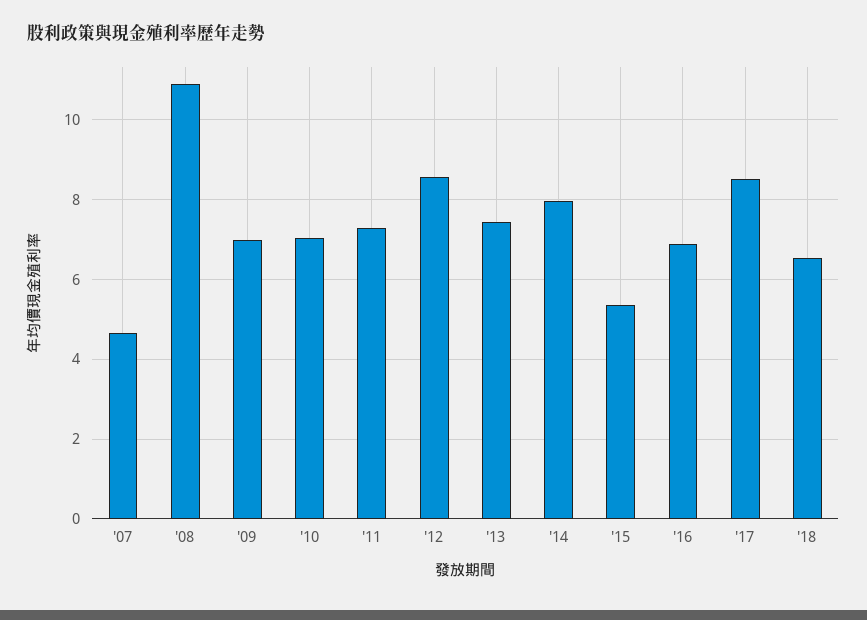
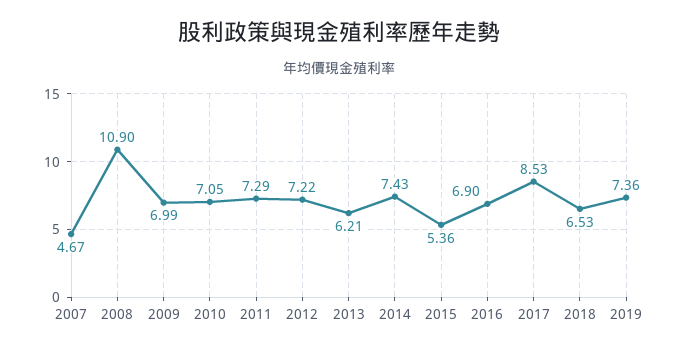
'12: 8.6 -> 7.22
'13: 7.4 -> 6.21
'14: 8 -> 7.43
2019: none -> 7.36

